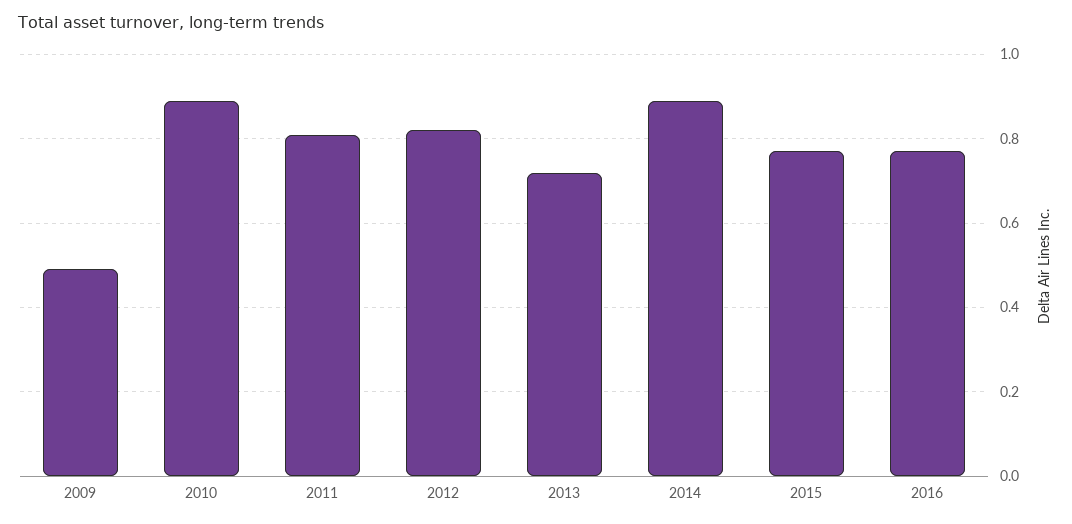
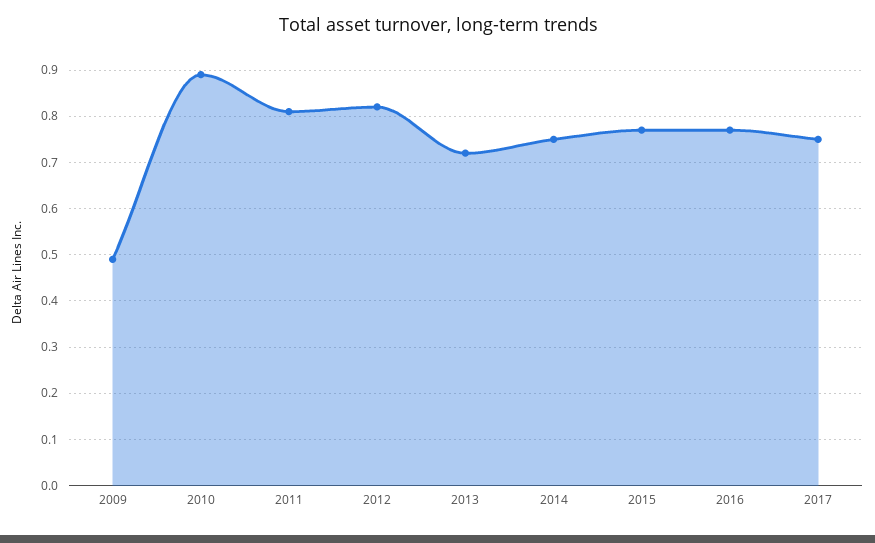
2014: 0.9 -> 0.75
2017: none -> 0.75

